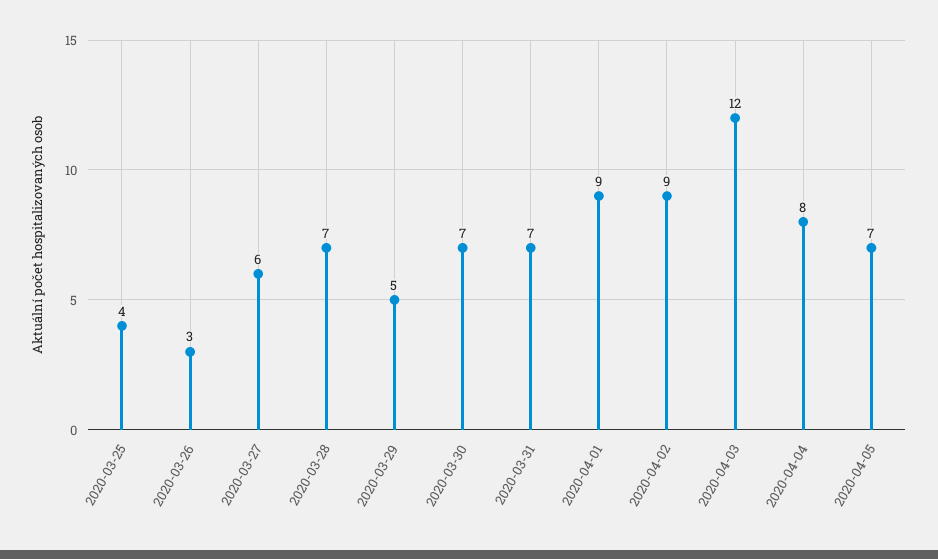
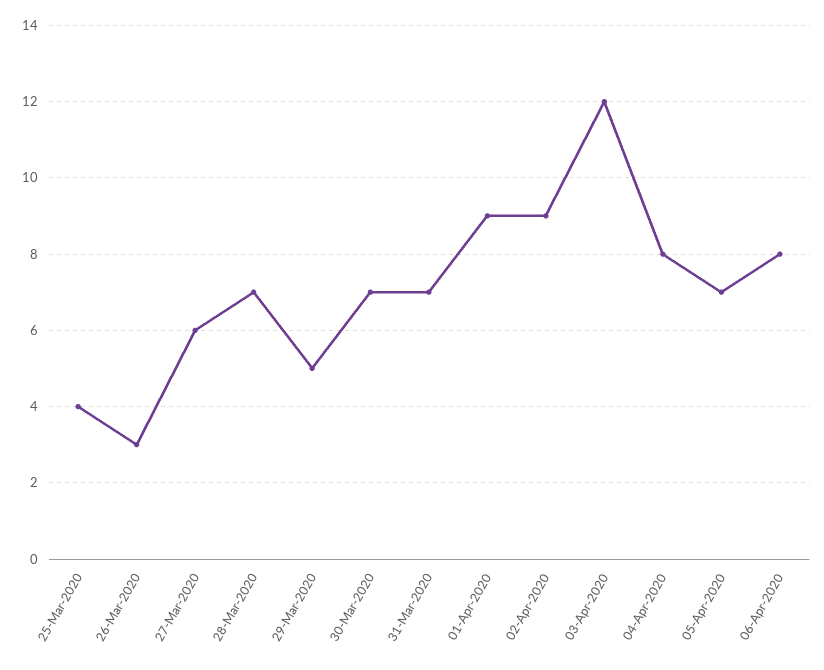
06-Apr-2020: none -> 8

